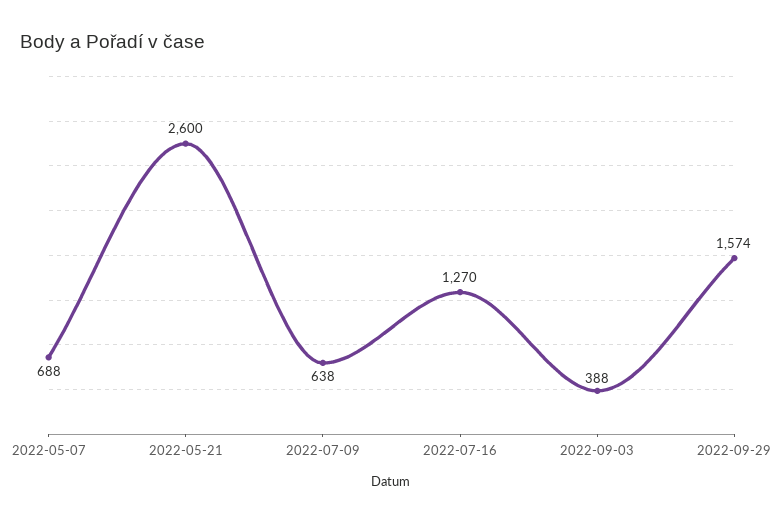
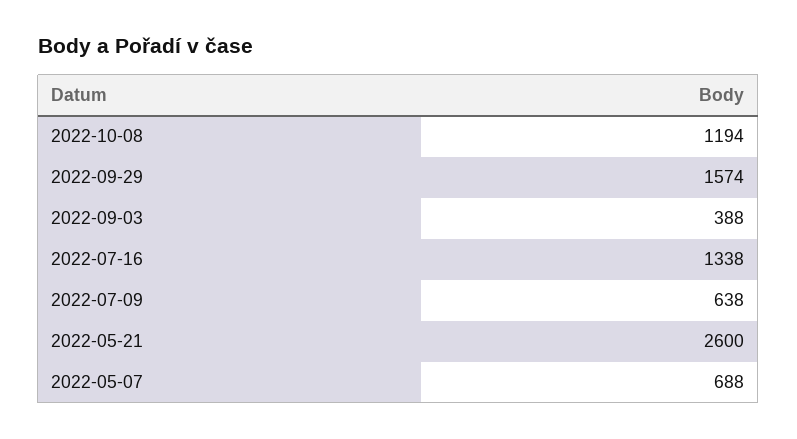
2022-07-16: 1270 -> 1338
2022-10-08: none -> 1194

